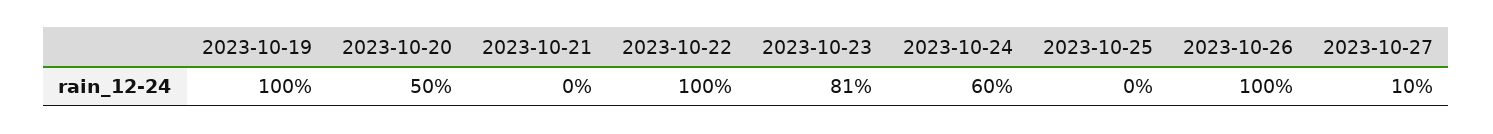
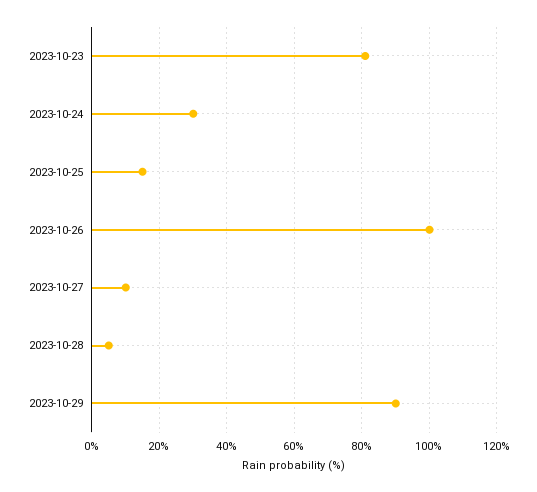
2023-10-19: 100 -> none
2023-10-20: 50 -> none
2023-10-21: 0 -> none
2023-10-22: 100 -> none
2023-10-24: 60 -> 30
2023-10-25: 0 -> 15
2023-10-28: none -> 5
2023-10-29: none -> 90

